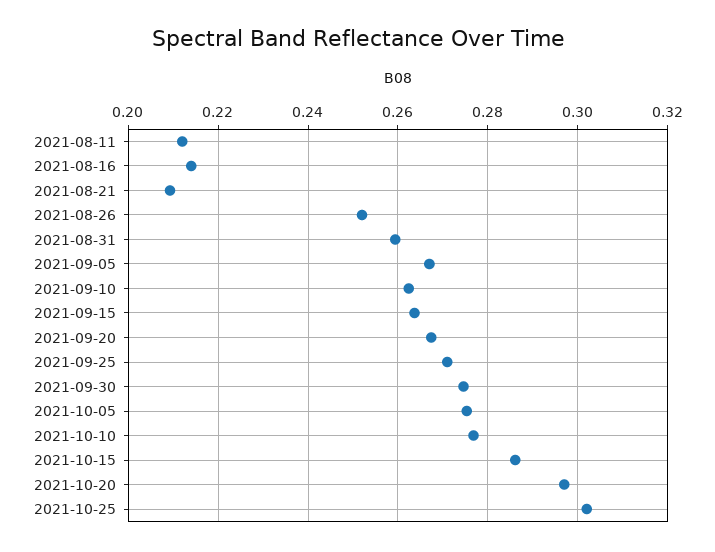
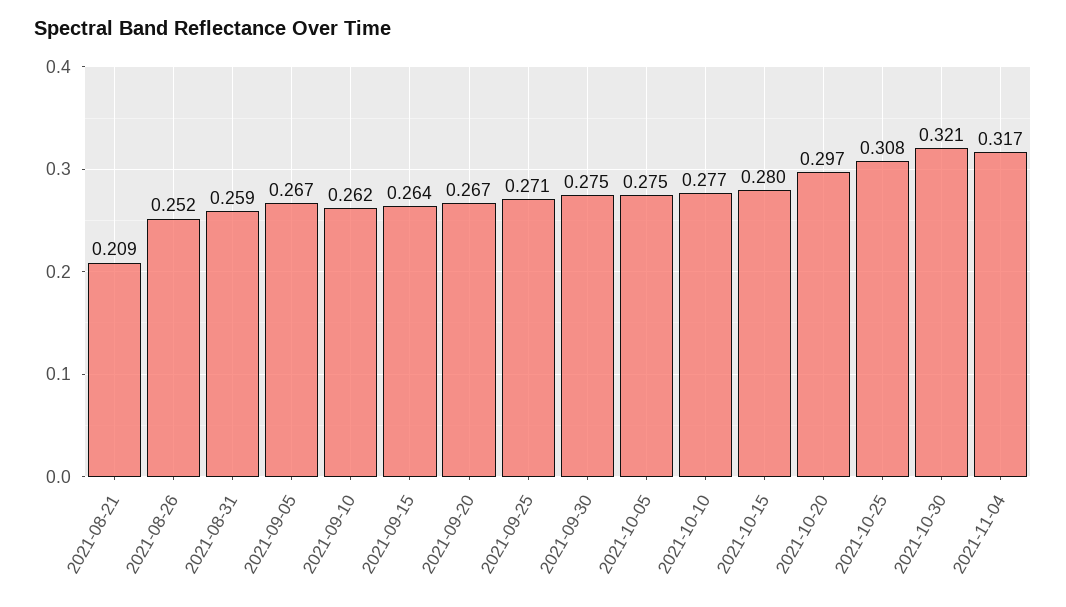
2021-08-11: 0.212 -> none
2021-08-16: 0.214 -> none
2021-10-15: 0.286 -> 0.28
2021-10-25: 0.302 -> 0.308
2021-10-30: none -> 0.321
2021-11-04: none -> 0.317

